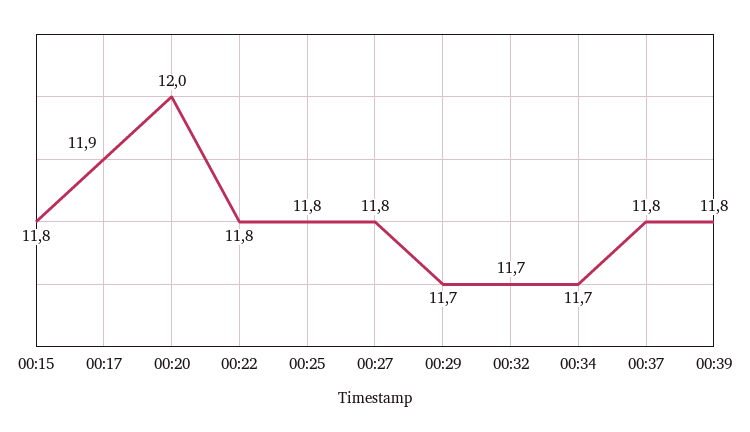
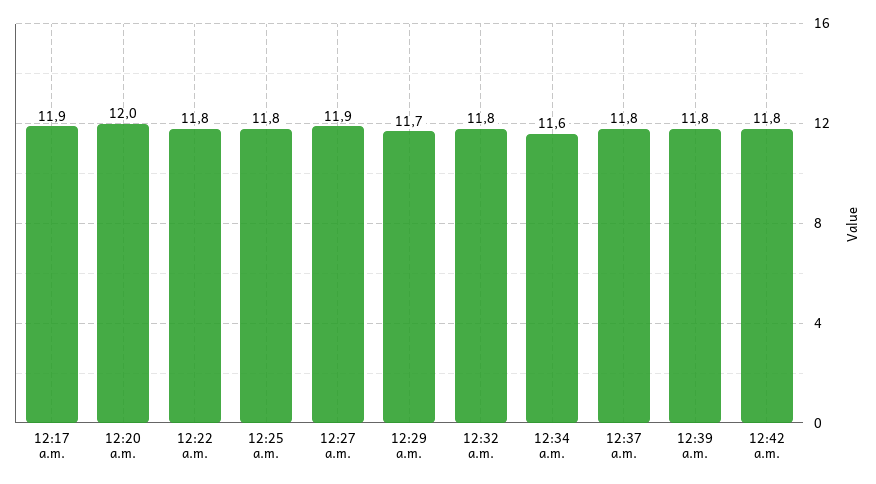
00:15: 11.8 -> none
00:27: 11.8 -> 11.9
00:32: 11.7 -> 11.8
00:34: 11.7 -> 11.6
12:42 a.m.: none -> 11.8

